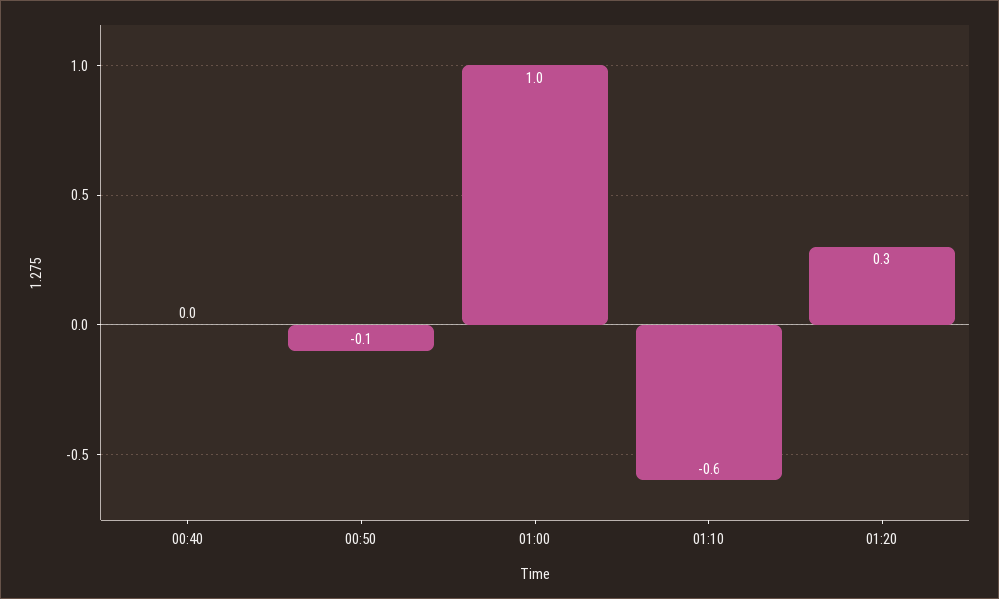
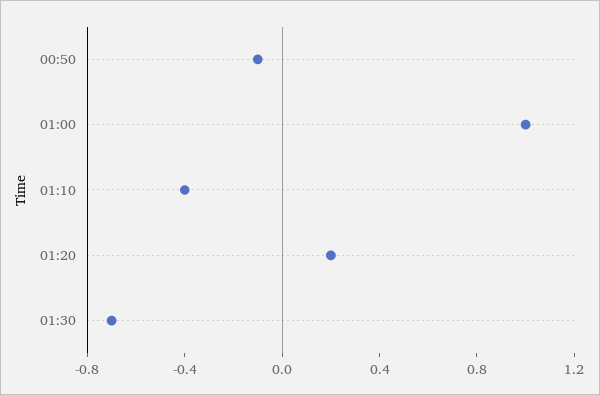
00:40: 0 -> none
01:10: -0.6 -> -0.4
01:20: 0.3 -> 0.2
01:30: none -> -0.7

